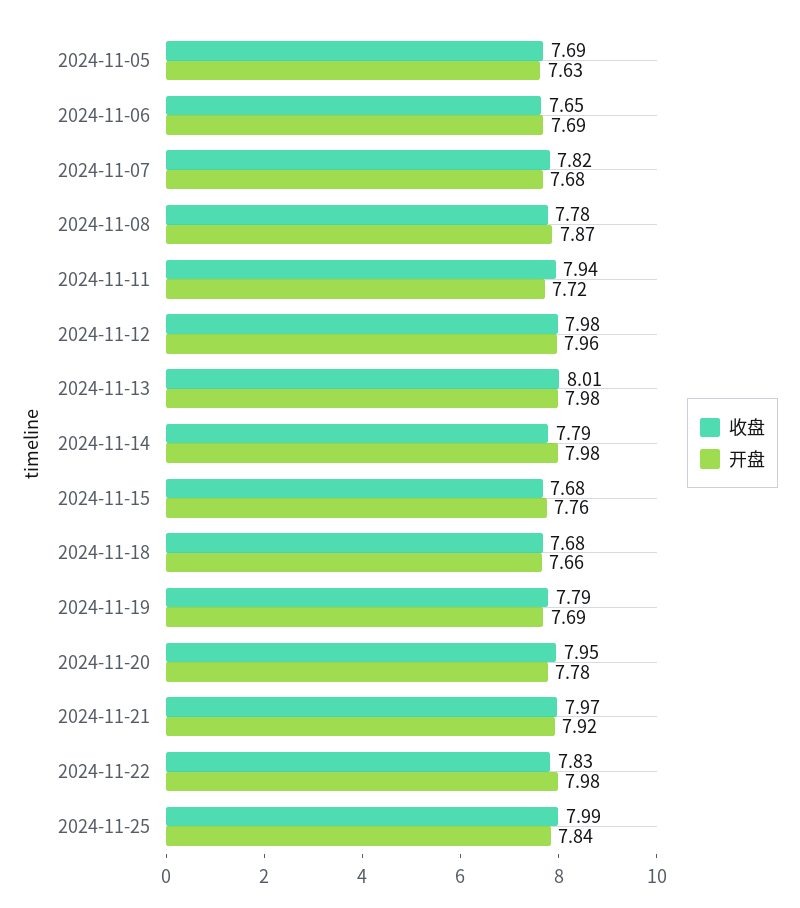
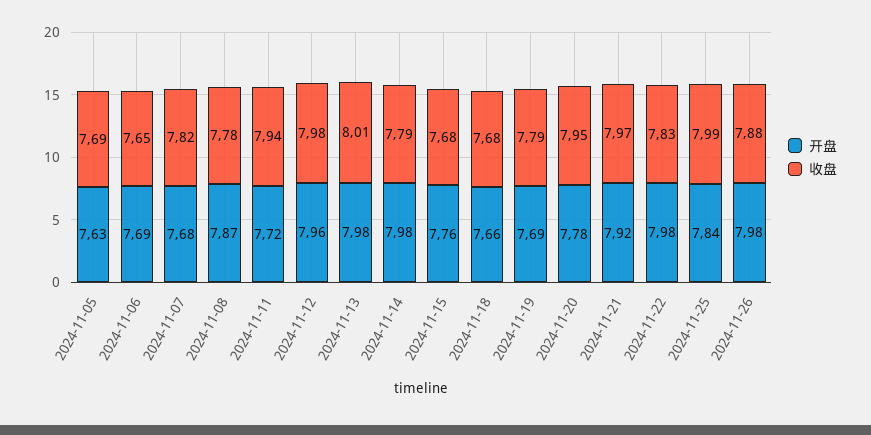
开盘, 2024-11-26: none -> 7.98
收盘, 2024-11-26: none -> 7.88

